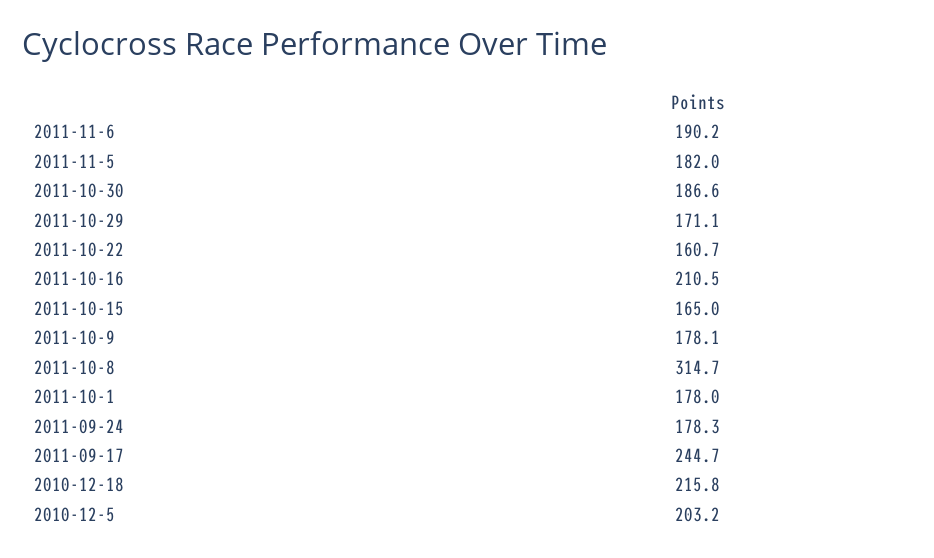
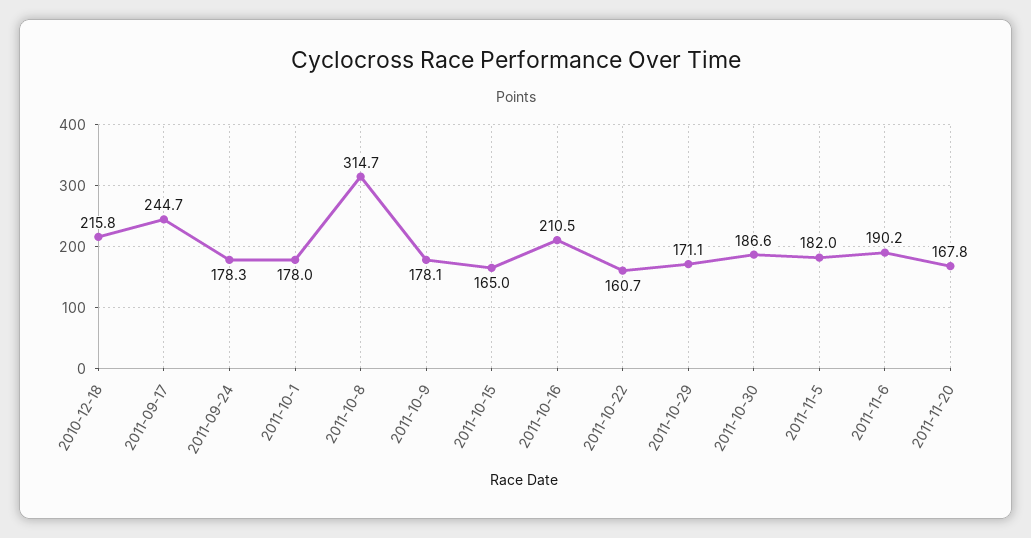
2010-12-5: 203.2 -> none
2011-11-20: none -> 167.8

